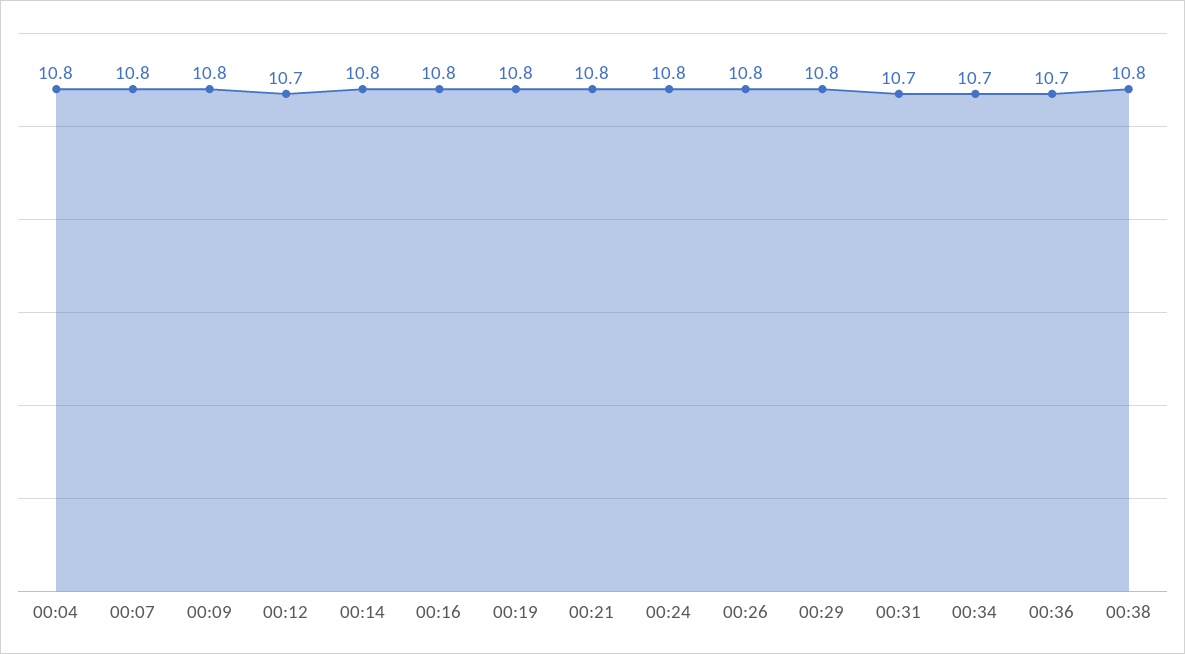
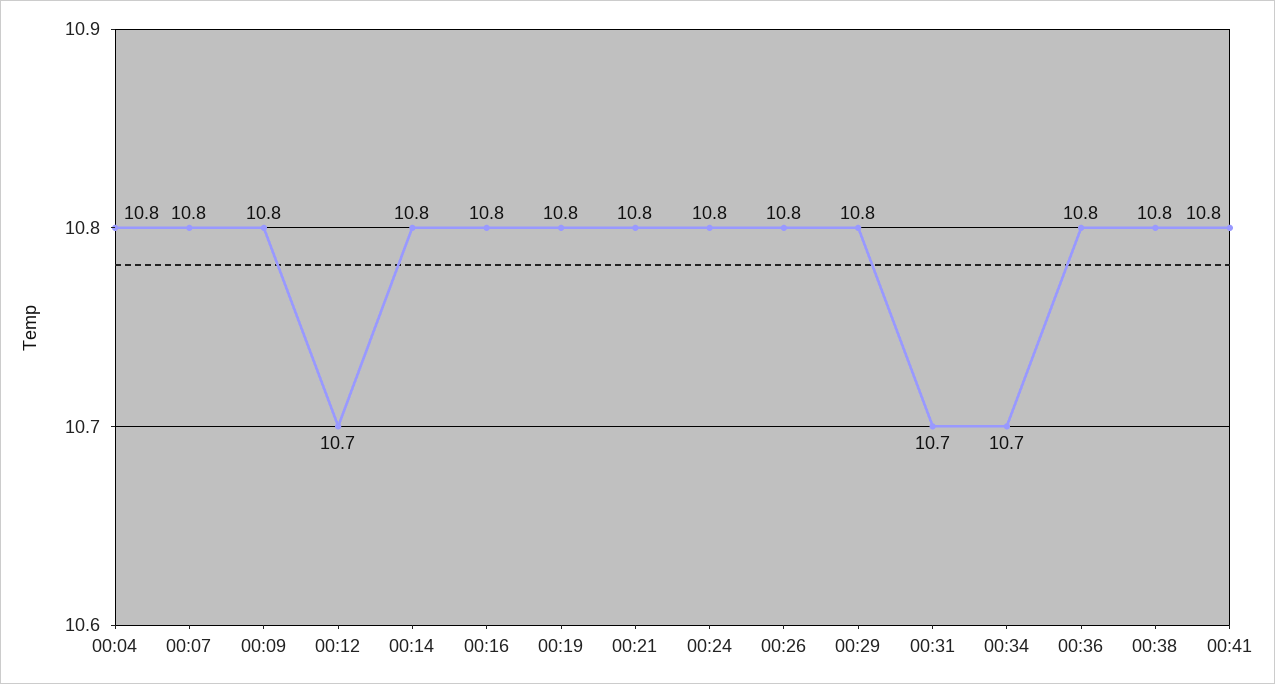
00:36: 10.7 -> 10.8
00:41: none -> 10.8

